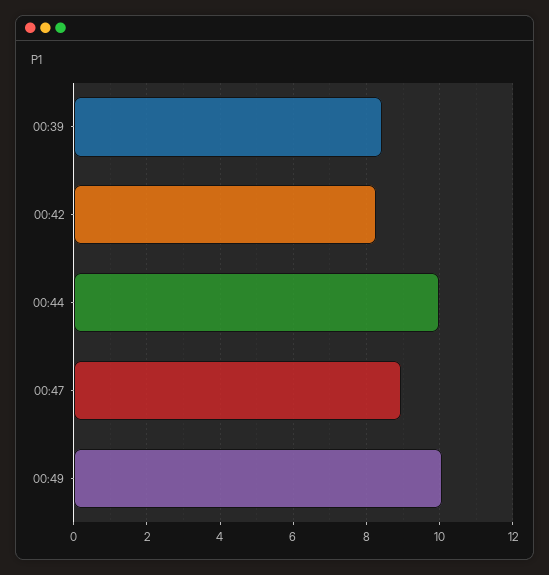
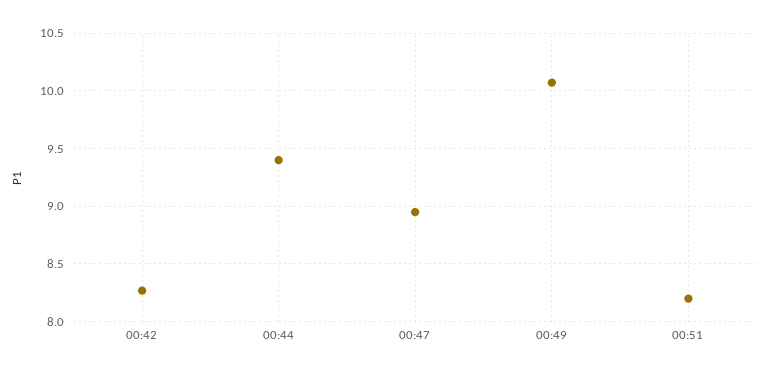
00:39: 8.4 -> none
00:44: 10 -> 9.4
00:51: none -> 8.2

